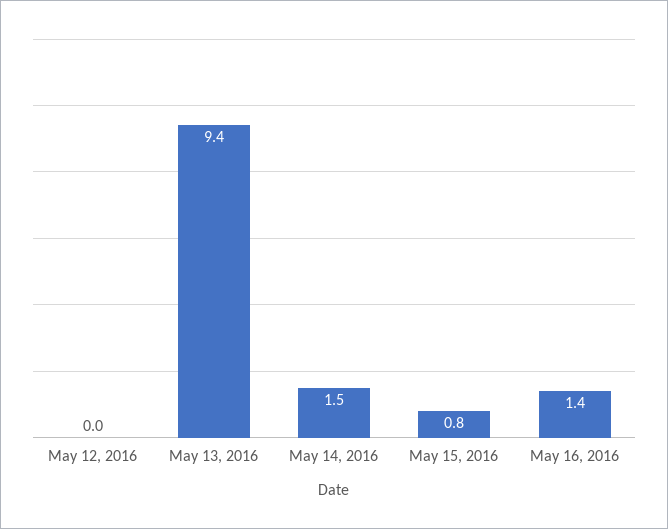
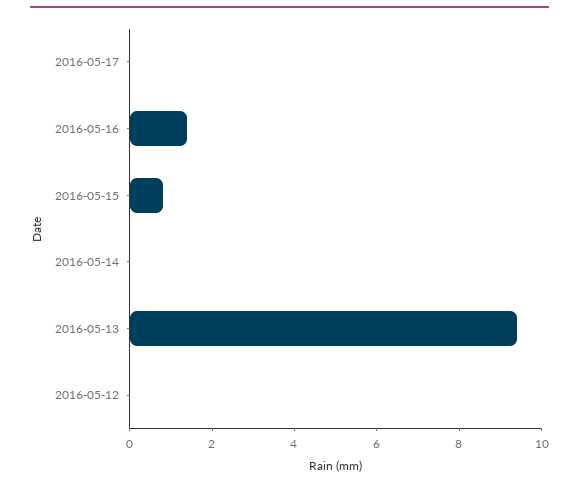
May 14, 2016: 1.5 -> 0
2016-05-17: none -> 0

